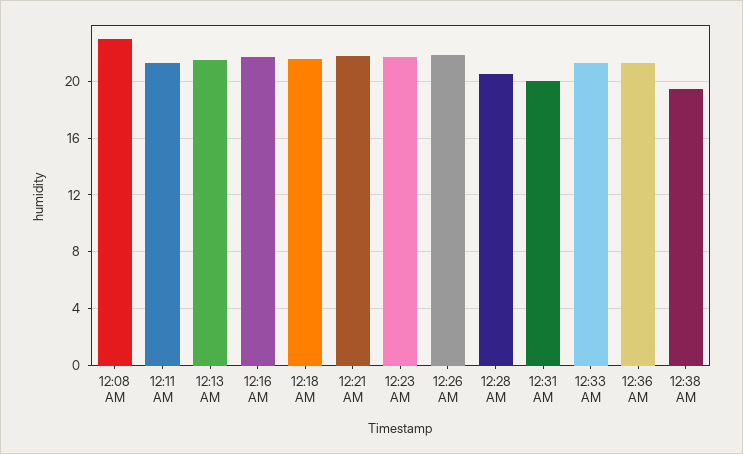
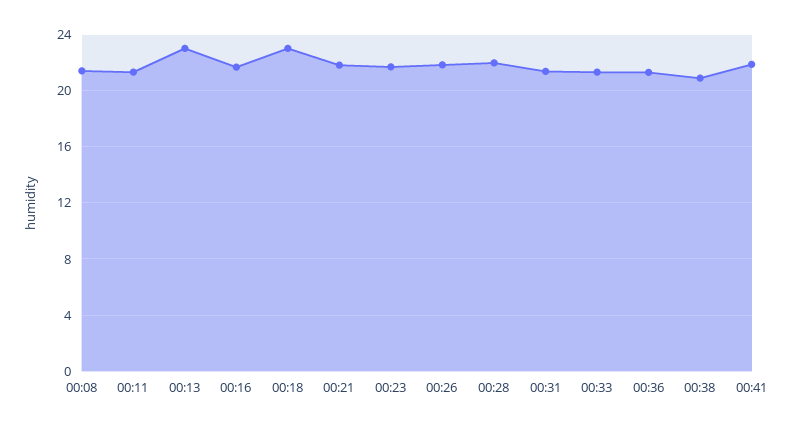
12:08 AM: 23 -> 21.5
12:13 AM: 21.5 -> 23
12:18 AM: 21.5 -> 23
12:28 AM: 20.5 -> 22
12:31 AM: 20 -> 21.5
12:38 AM: 19.5 -> 21
00:41: none -> 22

